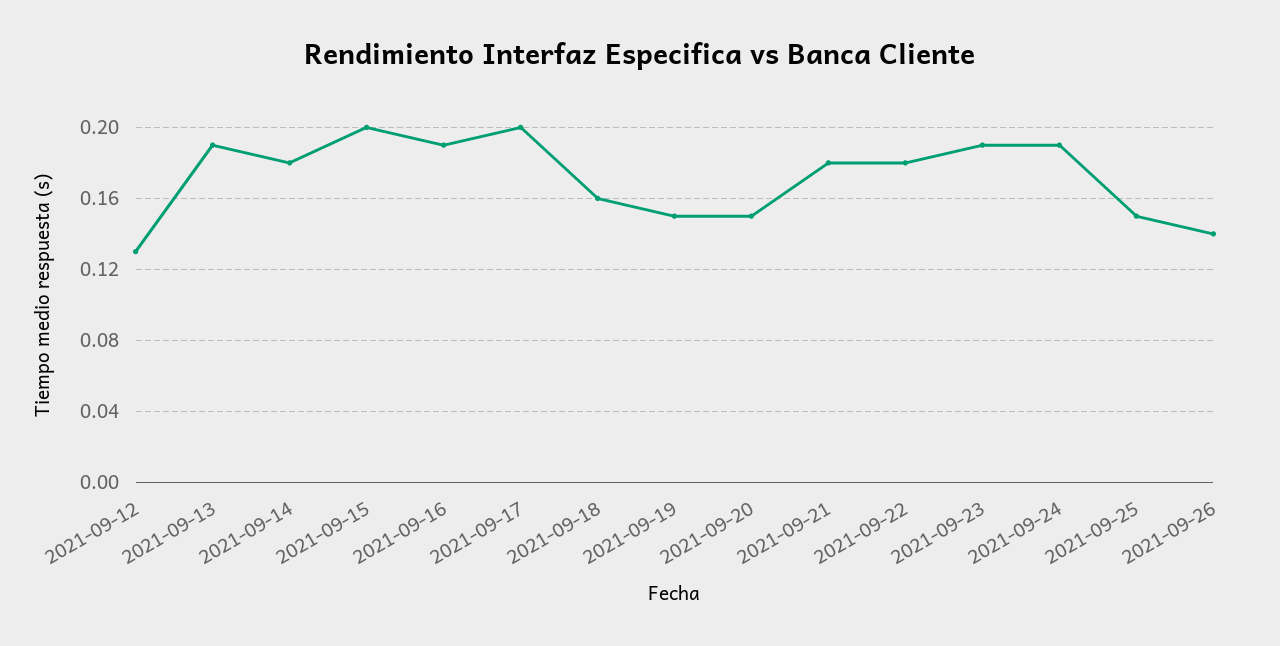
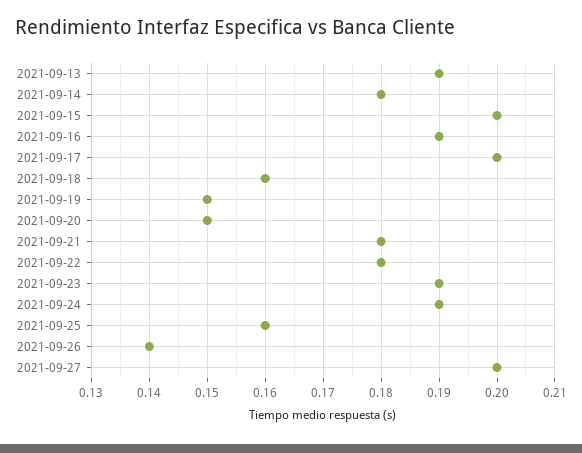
2021-09-12: 0.13 -> none
2021-09-25: 0.15 -> 0.16
2021-09-27: none -> 0.2

